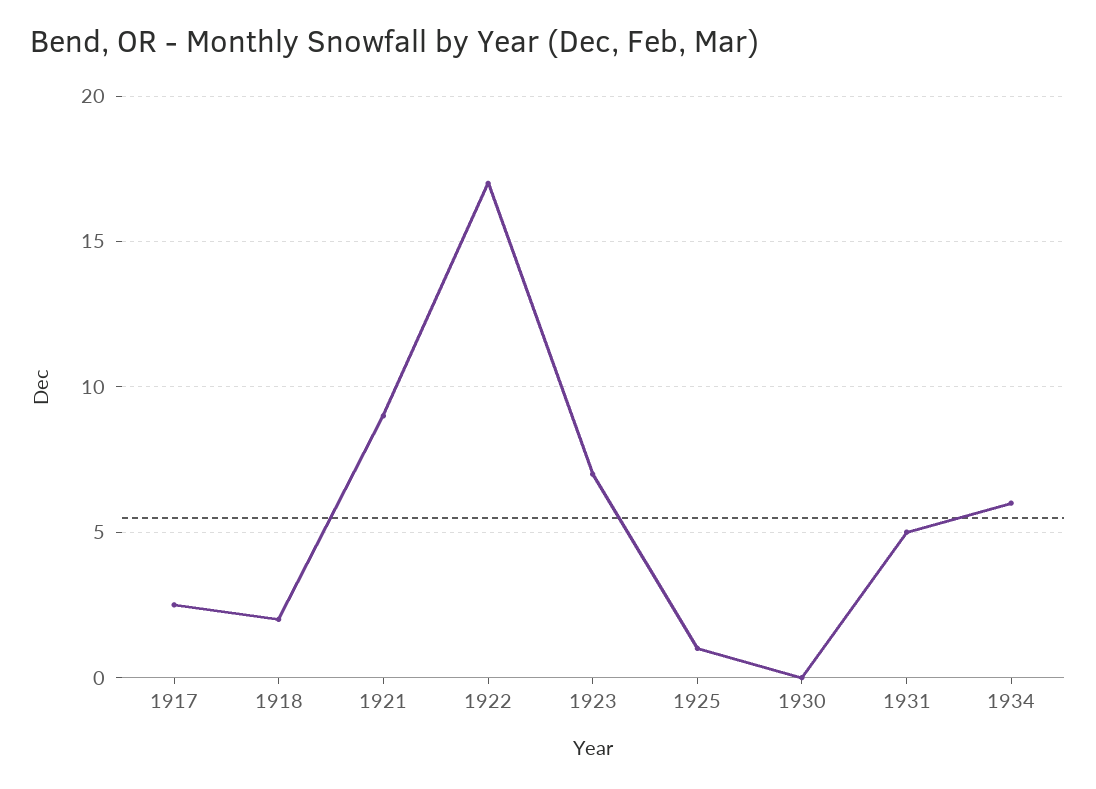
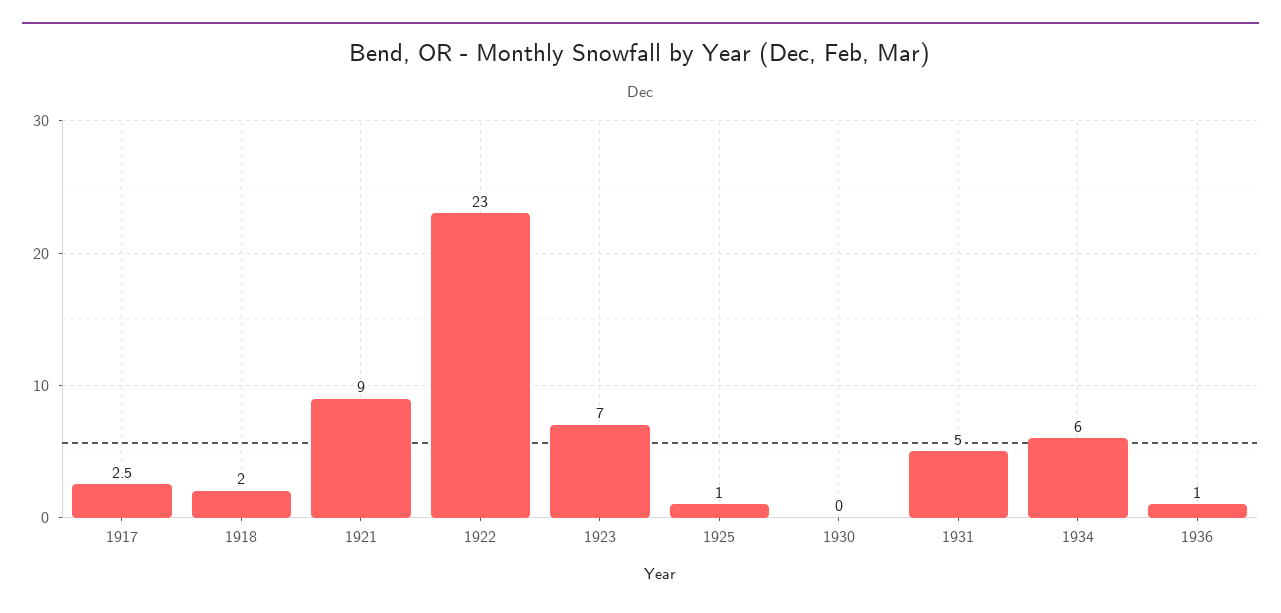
1922: 17 -> 23
1936: none -> 1

